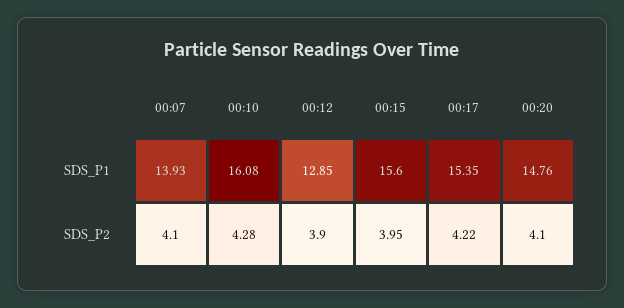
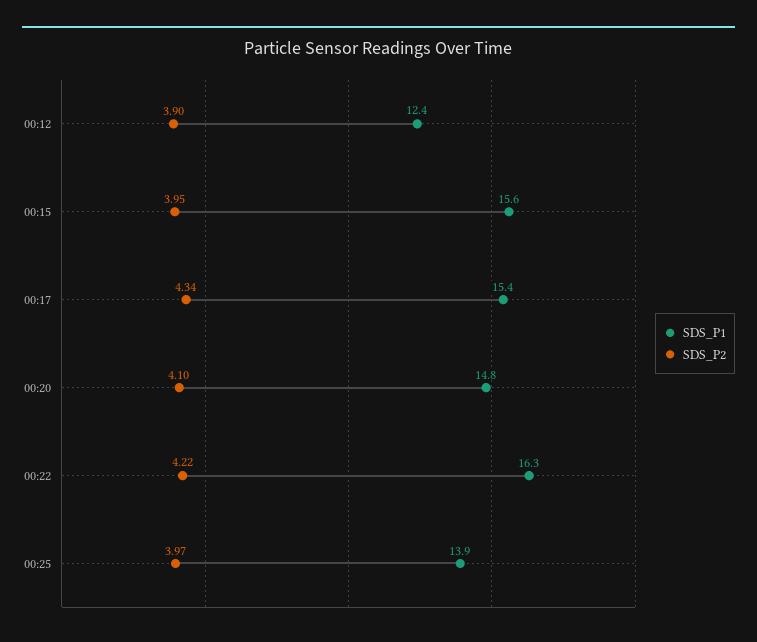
SDS_P1, 00:07: 13.93 -> none
SDS_P1, 00:10: 16.08 -> none
SDS_P1, 00:12: 12.85 -> 12.4
SDS_P2, 00:07: 4.1 -> none
SDS_P2, 00:10: 4.28 -> none
SDS_P2, 00:17: 4.22 -> 4.34
SDS_P1, 00:22: none -> 16.3
SDS_P2, 00:22: none -> 4.22
SDS_P1, 00:25: none -> 13.9
SDS_P2, 00:25: none -> 3.97

